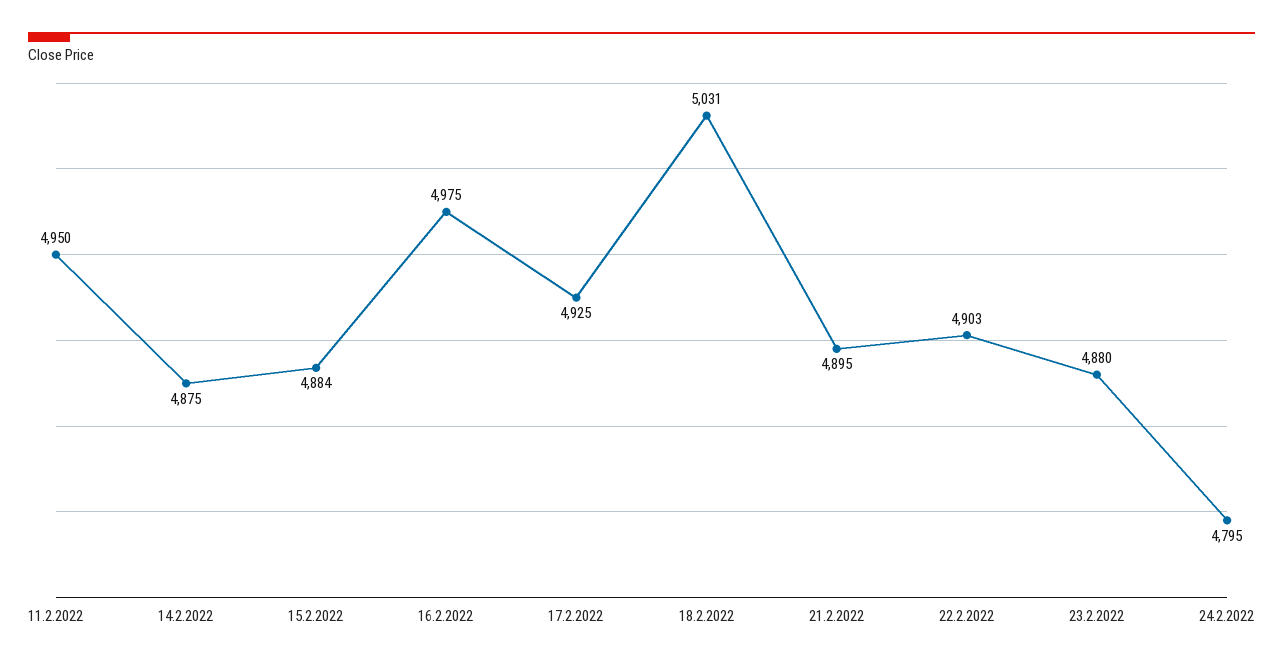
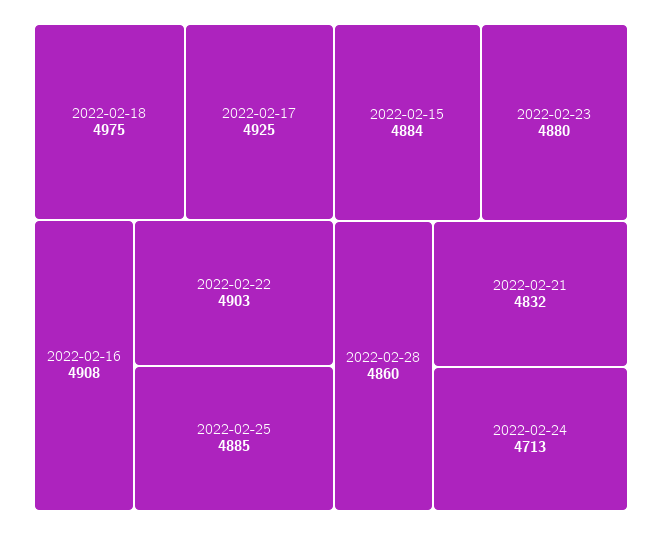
11.2.2022: 4950 -> none
14.2.2022: 4875 -> none
16.2.2022: 4975 -> 4908
18.2.2022: 5031 -> 4975
21.2.2022: 4895 -> 4832
24.2.2022: 4795 -> 4713
2022-02-25: none -> 4885
2022-02-28: none -> 4860

